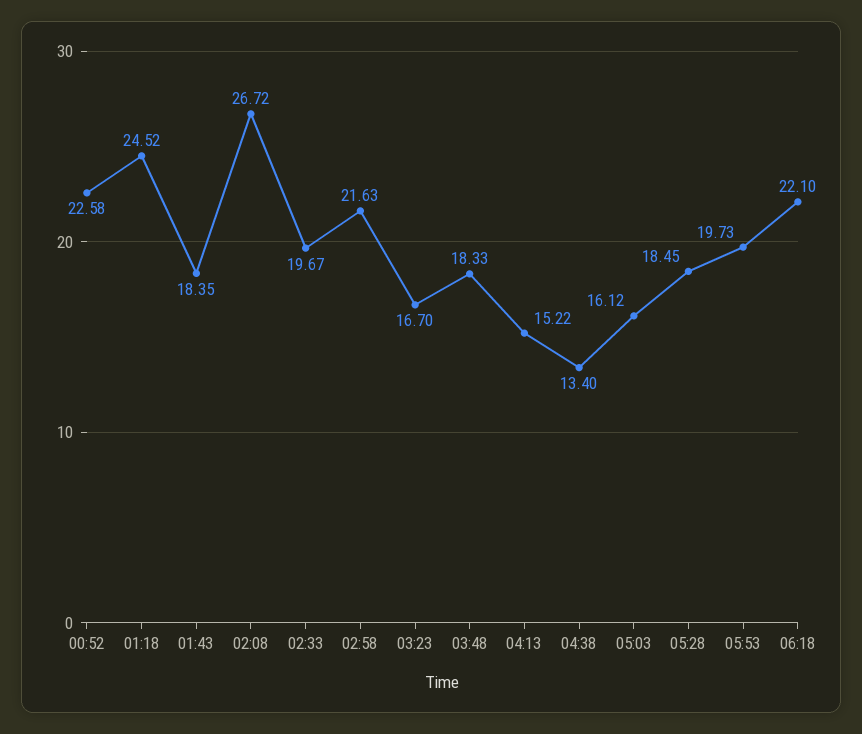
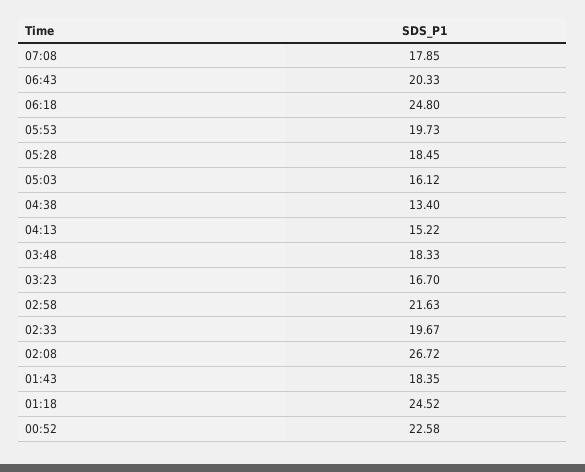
06:18: 22.1 -> 24.8
07:08: none -> 17.85
06:43: none -> 20.33

